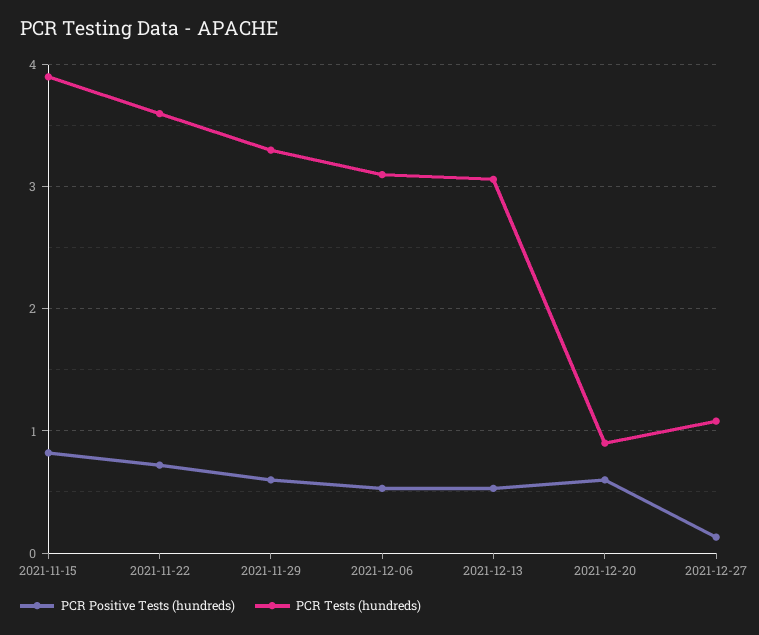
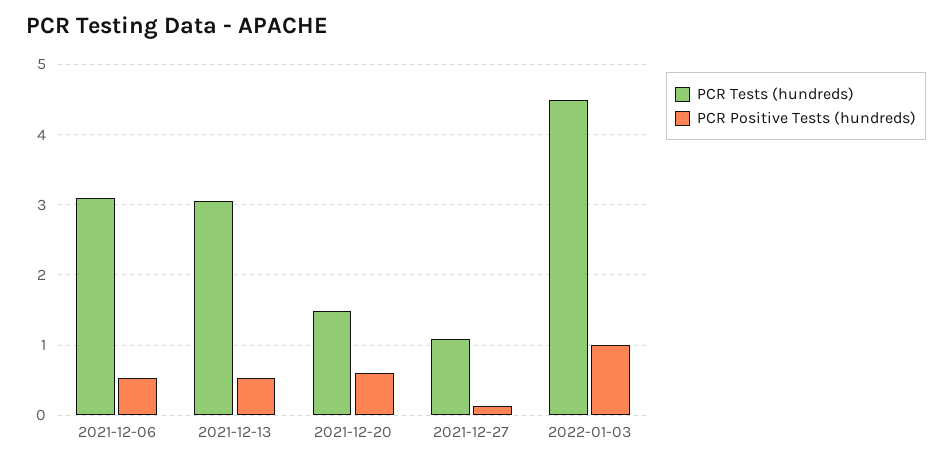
PCR Positive Tests (hundreds), 2021-11-15: 0.8 -> none
PCR Tests (hundreds), 2021-11-15: 3.9 -> none
PCR Positive Tests (hundreds), 2021-11-22: 0.7 -> none
PCR Tests (hundreds), 2021-11-22: 3.6 -> none
PCR Positive Tests (hundreds), 2021-11-29: 0.6 -> none
PCR Tests (hundreds), 2021-11-29: 3.3 -> none
PCR Tests (hundreds), 2021-12-20: 0.9 -> 1.5
PCR Tests (hundreds), 2022-01-03: none -> 4.5
PCR Positive Tests (hundreds), 2022-01-03: none -> 1

